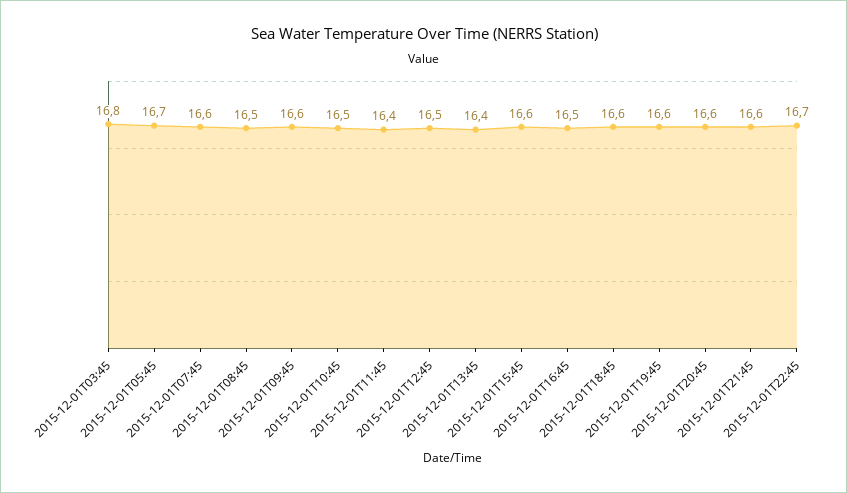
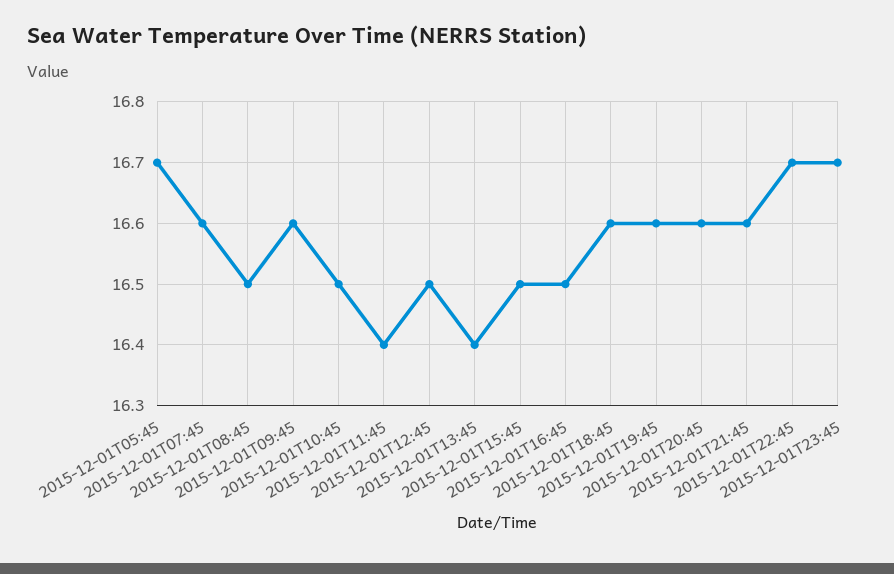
2015-12-01T03:45: 16.8 -> none
2015-12-01T15:45: 16.6 -> 16.5
2015-12-01T23:45: none -> 16.7

